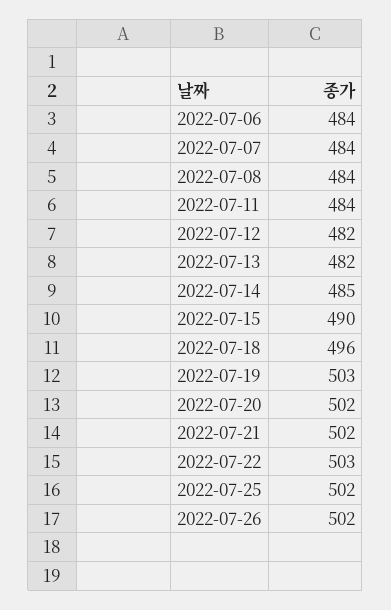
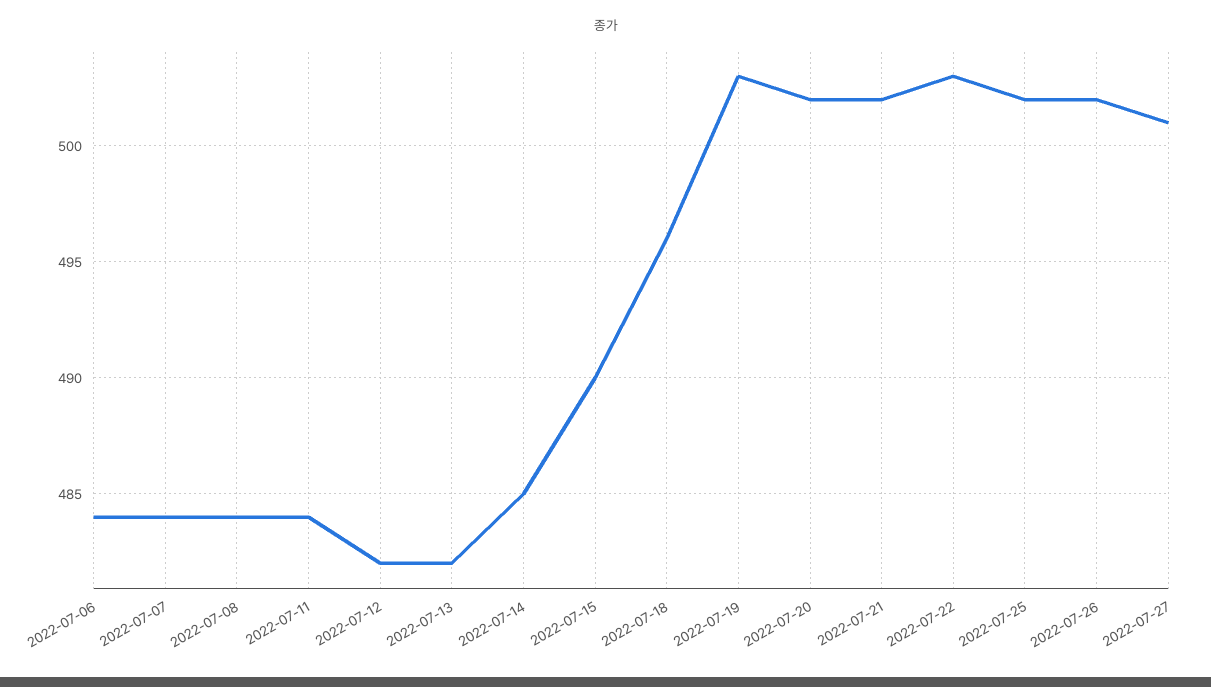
2022-07-27: none -> 501

